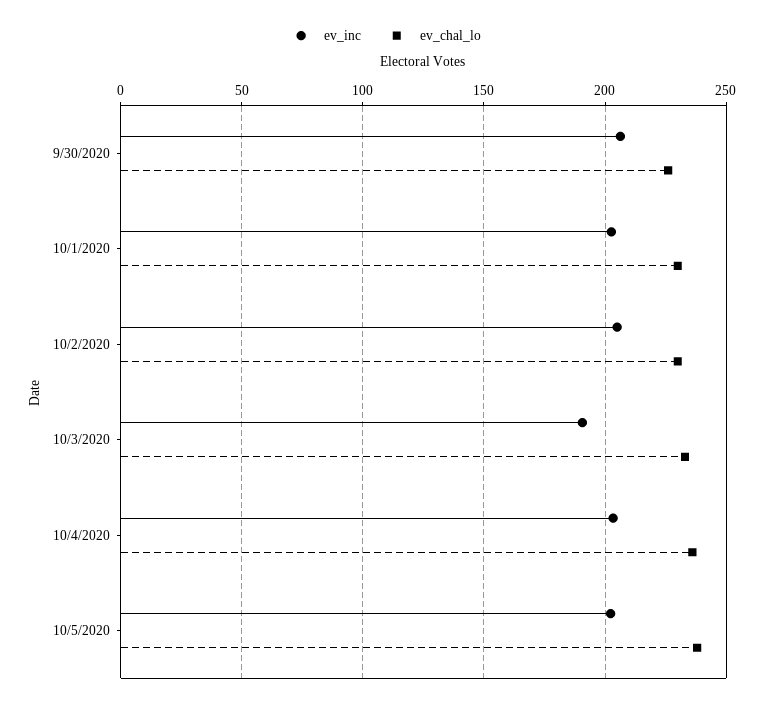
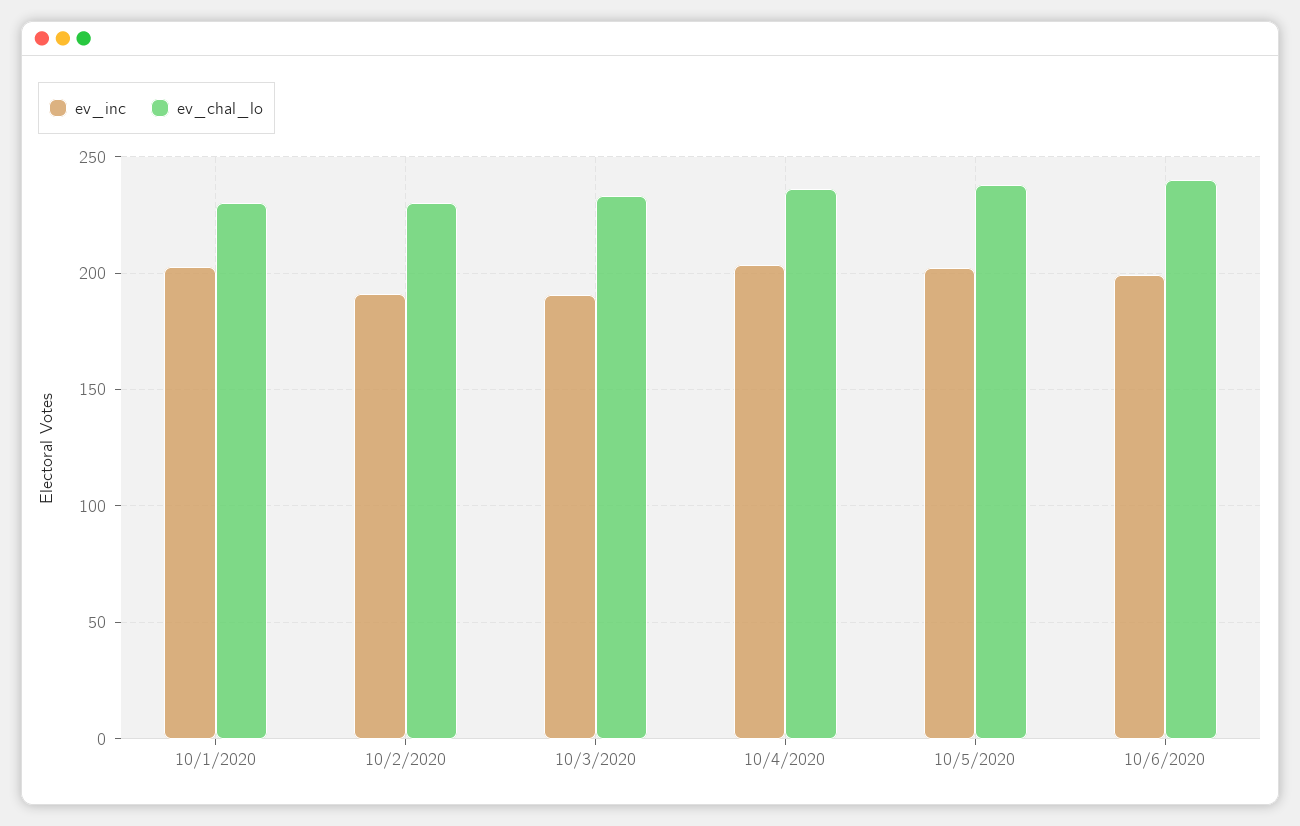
ev_inc, 9/30/2020: 205 -> none
ev_chal_lo, 9/30/2020: 225 -> none
ev_inc, 10/2/2020: 205 -> 190
ev_inc, 10/6/2020: none -> 200
ev_chal_lo, 10/6/2020: none -> 240

